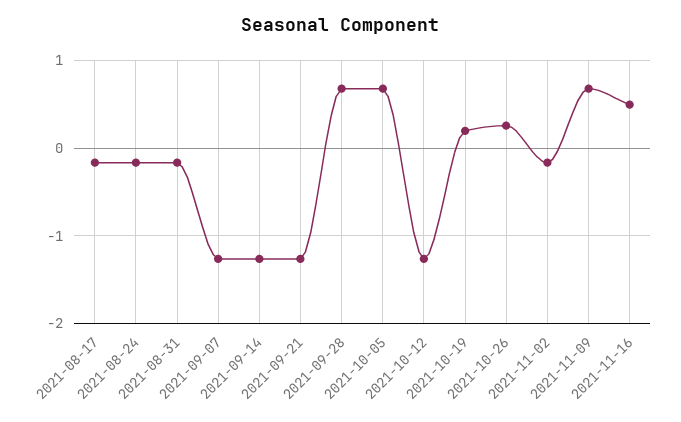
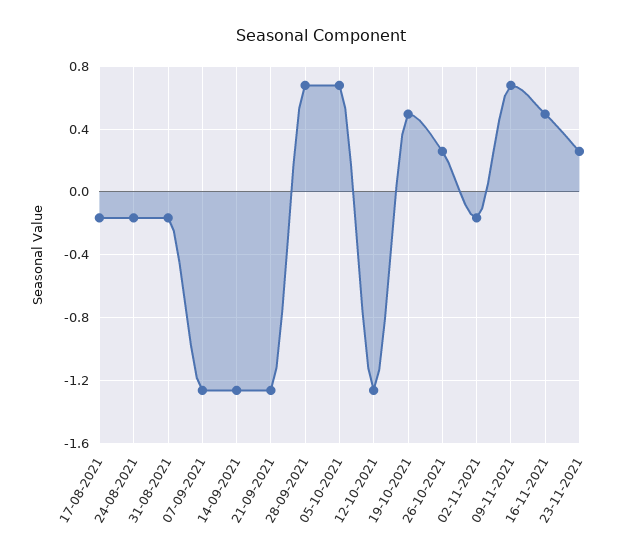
2021-10-19: 0.2 -> 0.5
23-11-2021: none -> 0.25

